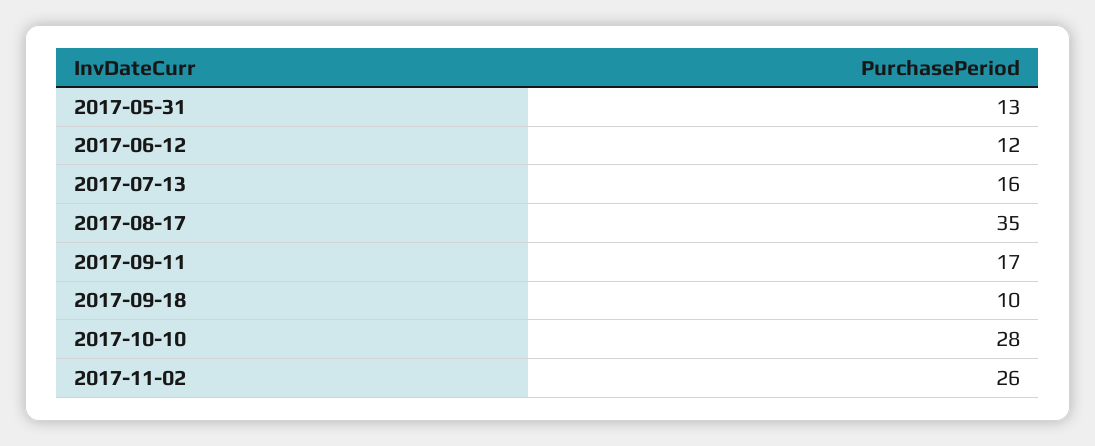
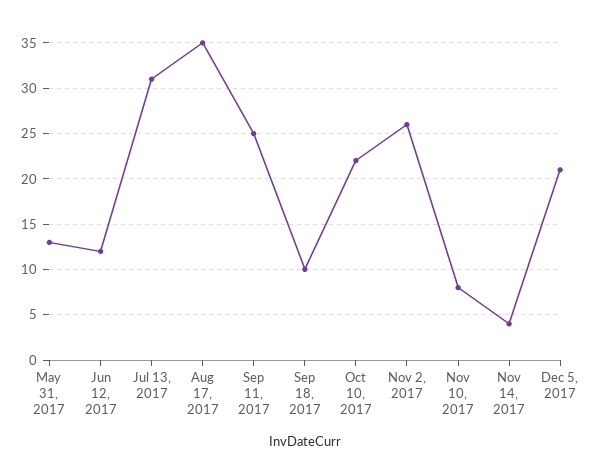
2017-07-13: 16 -> 31
2017-09-11: 17 -> 25
2017-10-10: 28 -> 22
Nov 10, 2017: none -> 8
Nov 14, 2017: none -> 4
Dec 5, 2017: none -> 21

